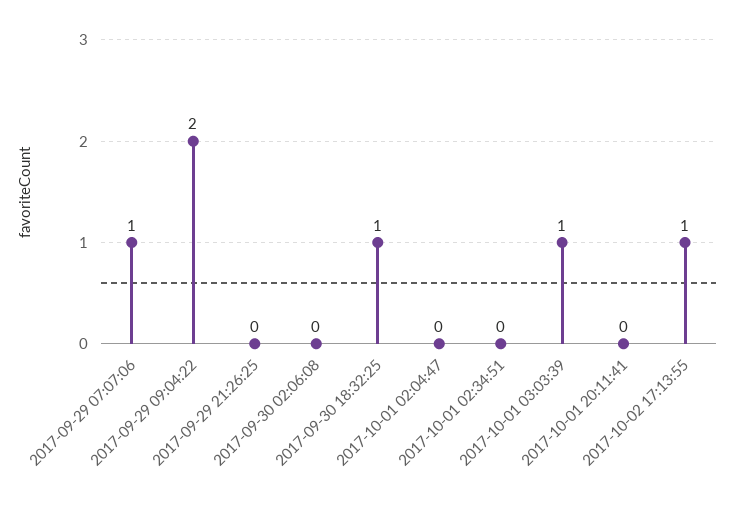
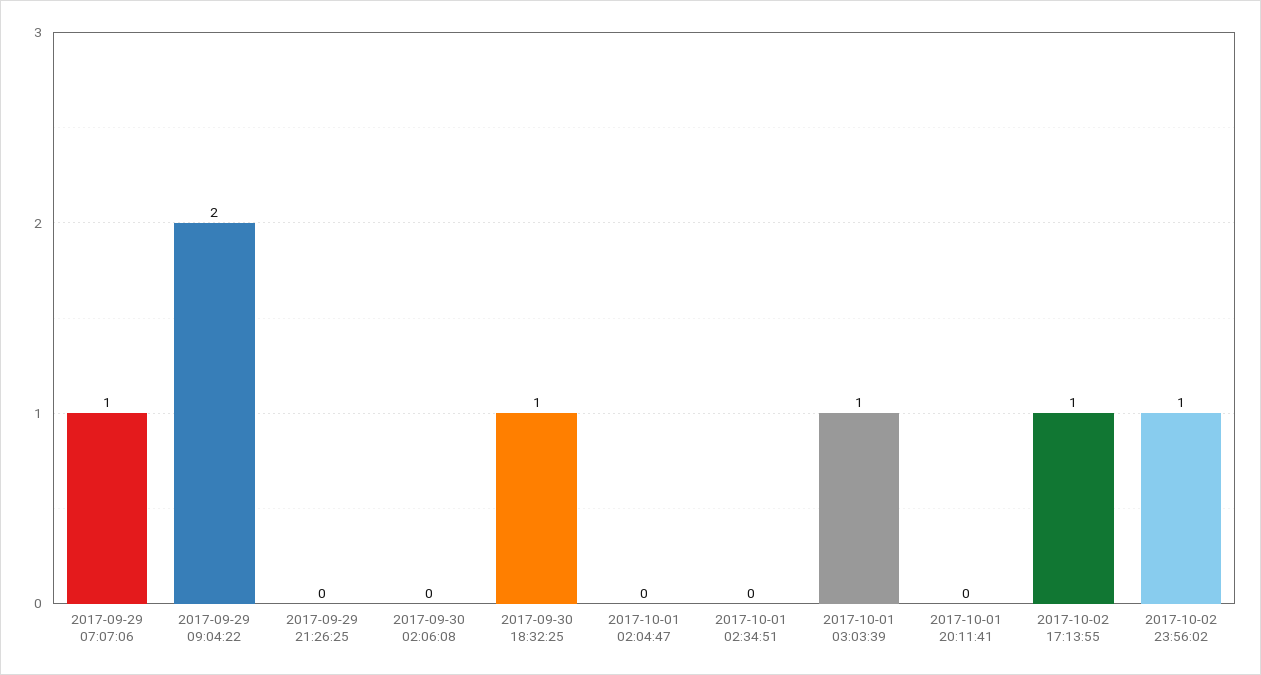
2017-10-02 23:56:02: none -> 1

